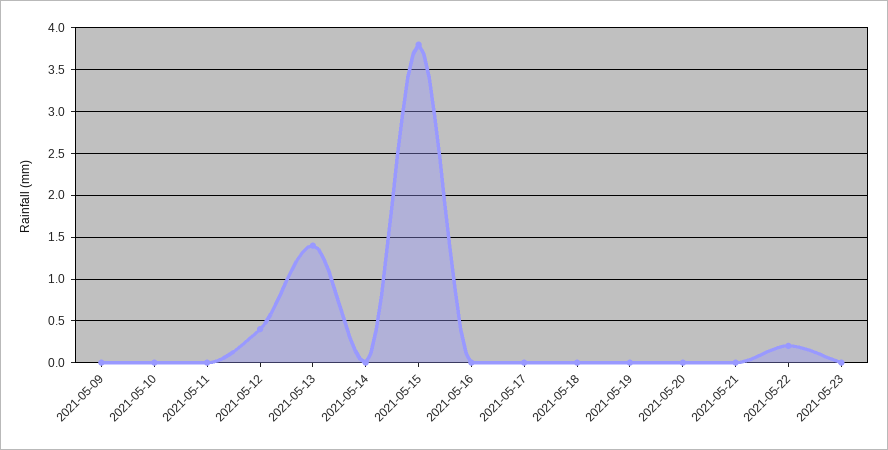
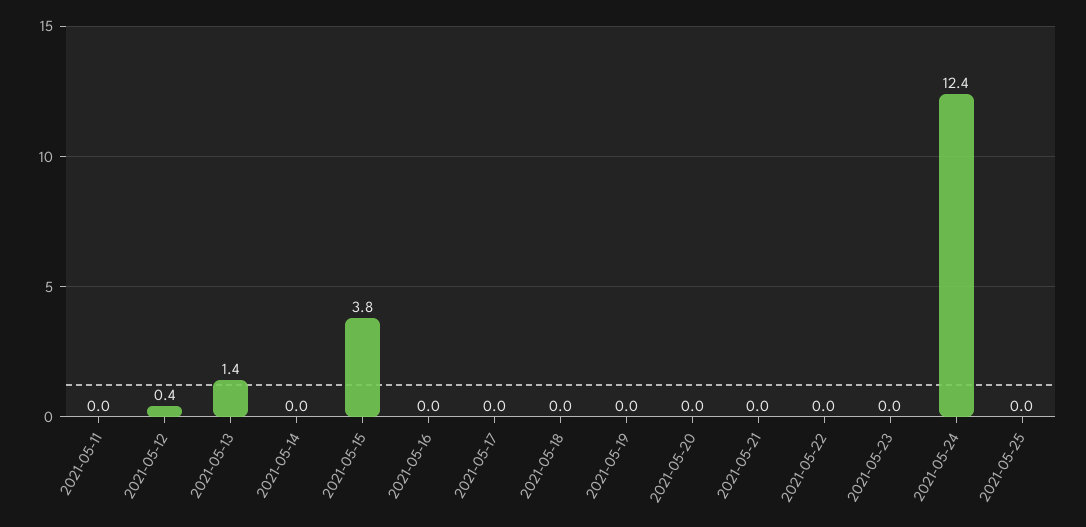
2021-05-09: 0 -> none
2021-05-10: 0 -> none
2021-05-22: 0.2 -> 0
2021-05-24: none -> 12.4
2021-05-25: none -> 0

